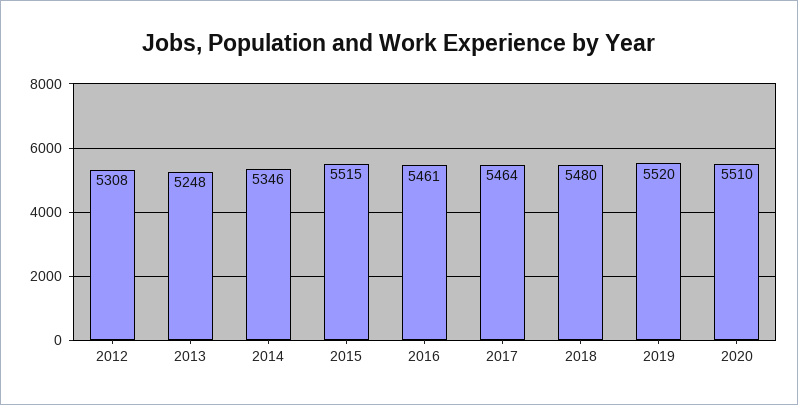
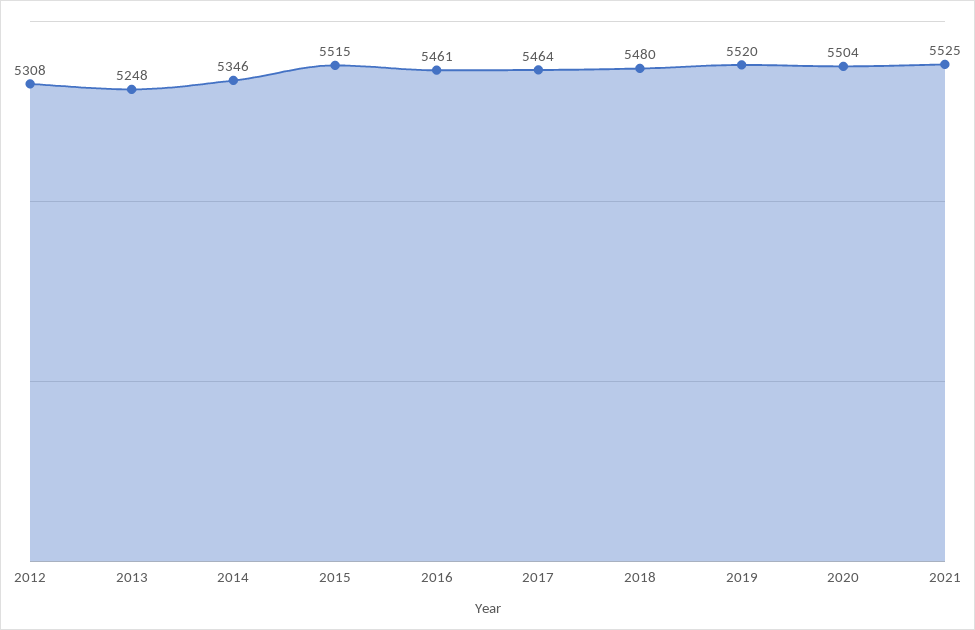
2020: 5510 -> 5504
2021: none -> 5525

